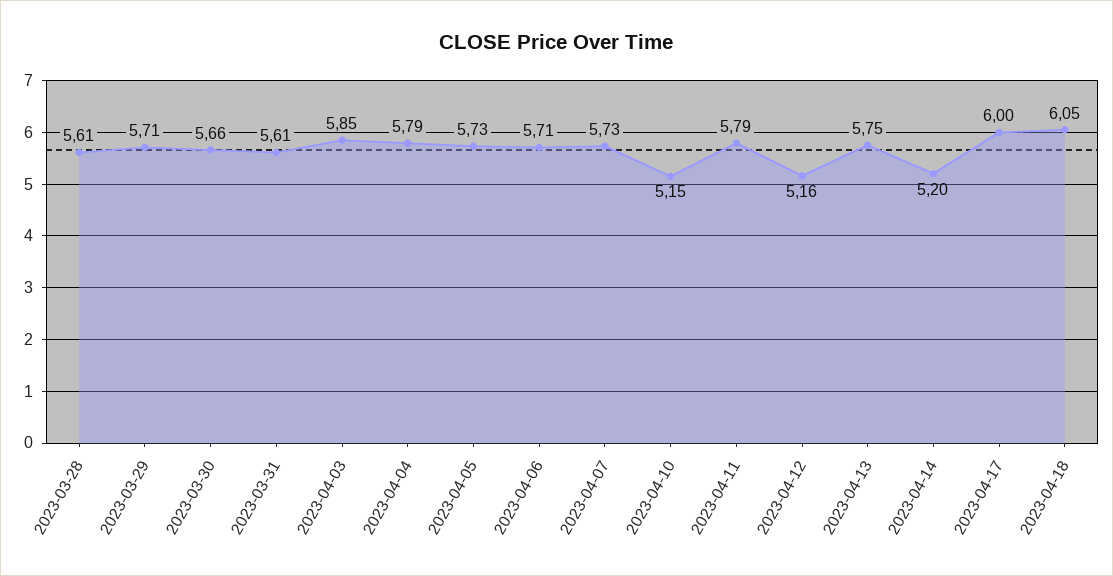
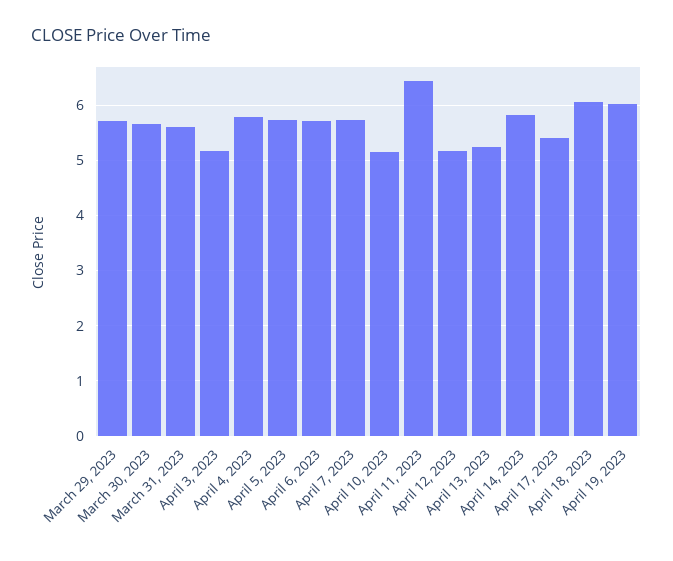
2023-03-28: 5.61 -> none
2023-04-03: 5.85 -> 5.2
2023-04-11: 5.79 -> 6.4
2023-04-13: 5.75 -> 5.2
2023-04-14: 5.2 -> 5.8
2023-04-17: 6 -> 5.4
April 19, 2023: none -> 6

